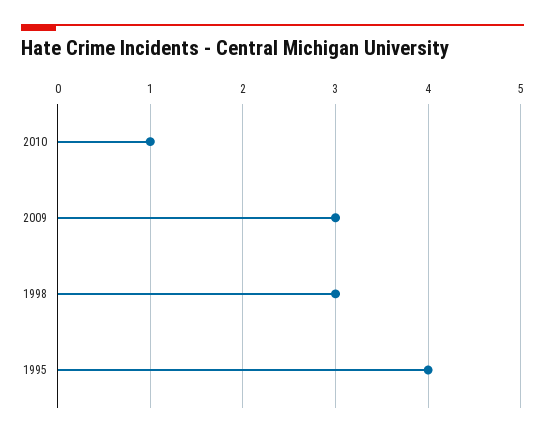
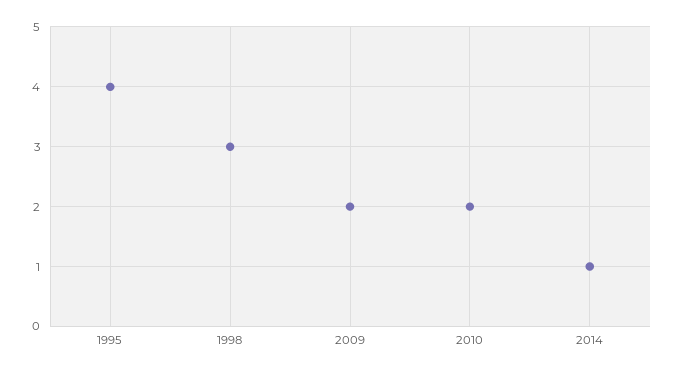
2010: 1 -> 2
2009: 3 -> 2
2014: none -> 1

